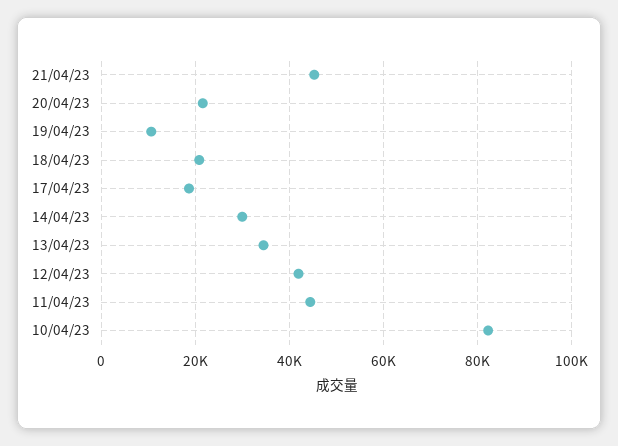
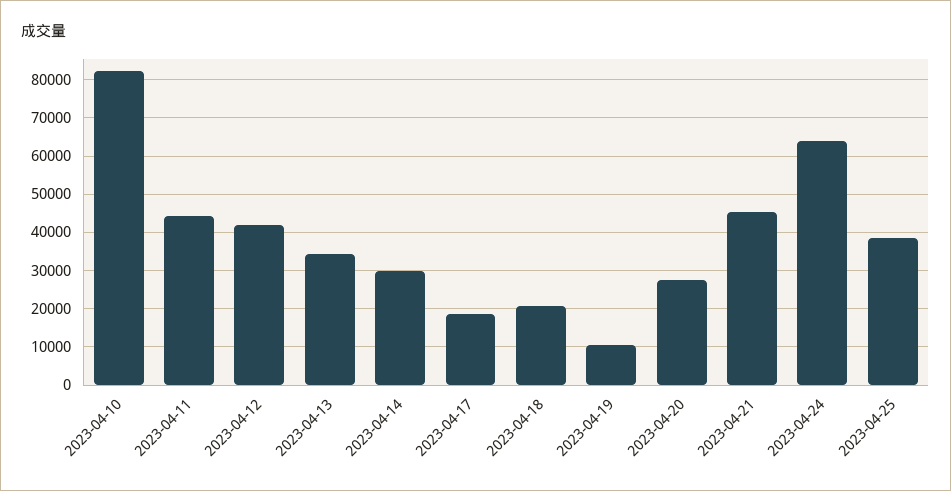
20/04/23: 22000 -> 28000
2023-04-24: none -> 64000
2023-04-25: none -> 38000

